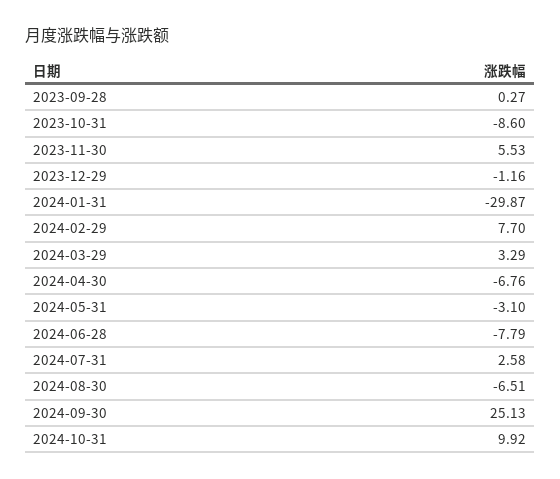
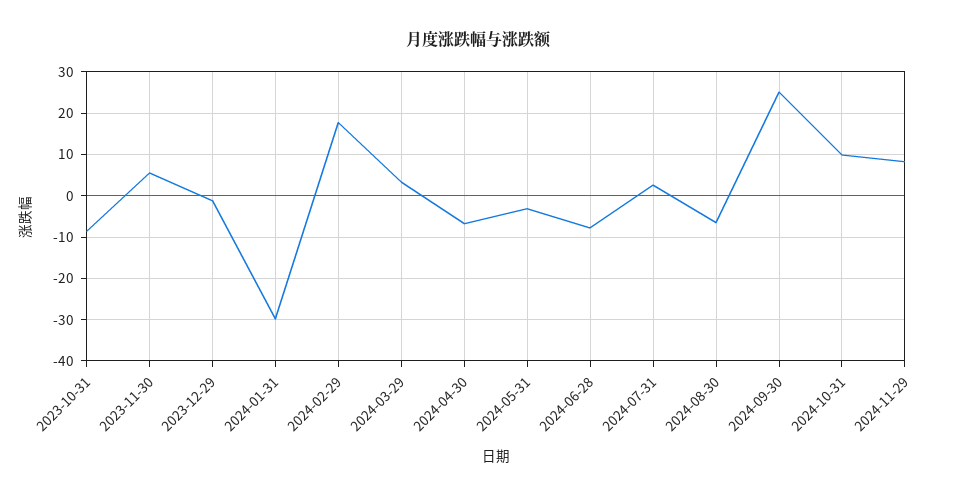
2023-09-28: 0.27 -> none
2024-02-29: 7.7 -> 18
2024-11-29: none -> 8

